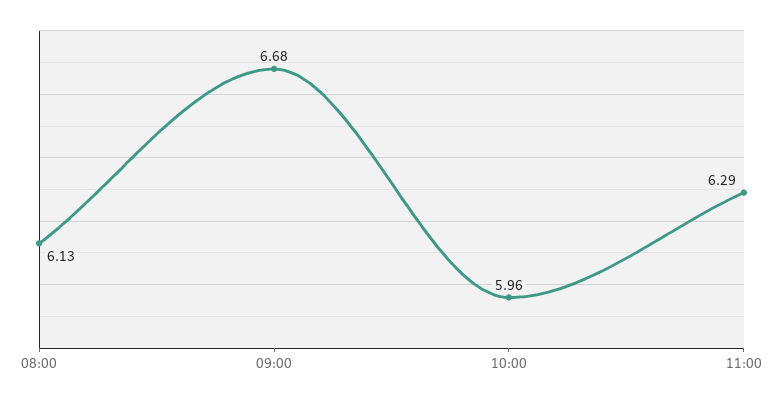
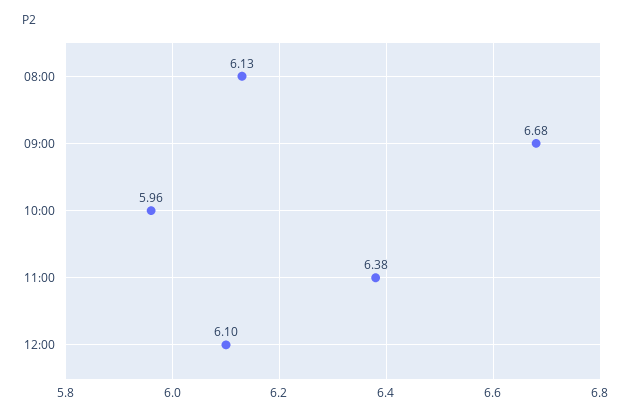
11:00: 6.29 -> 6.38
12:00: none -> 6.1

